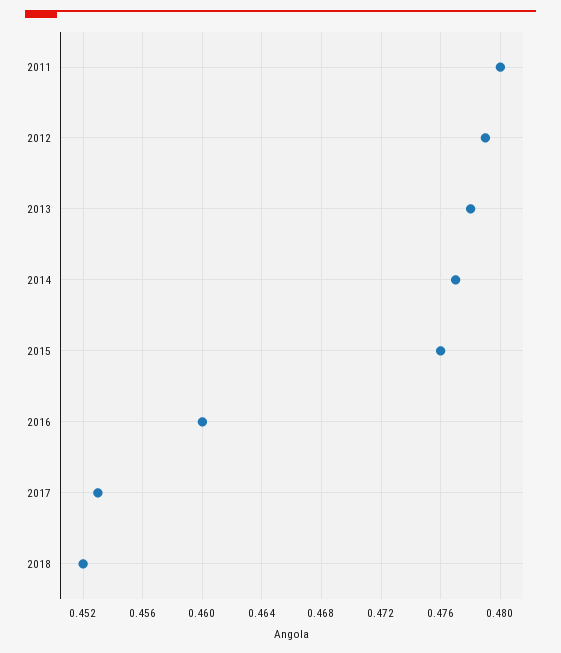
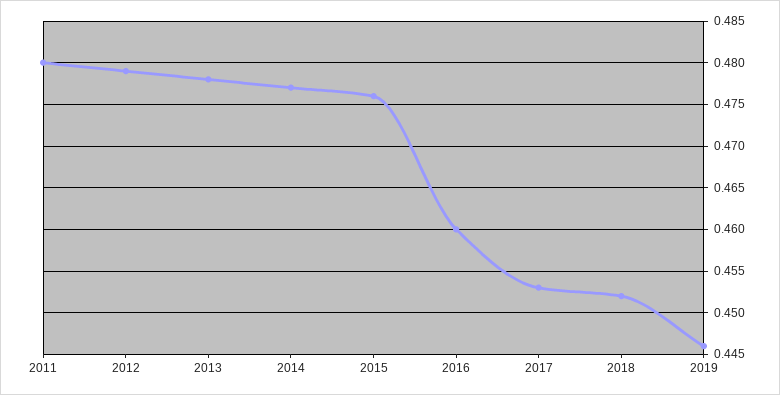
2019: none -> 0.446

